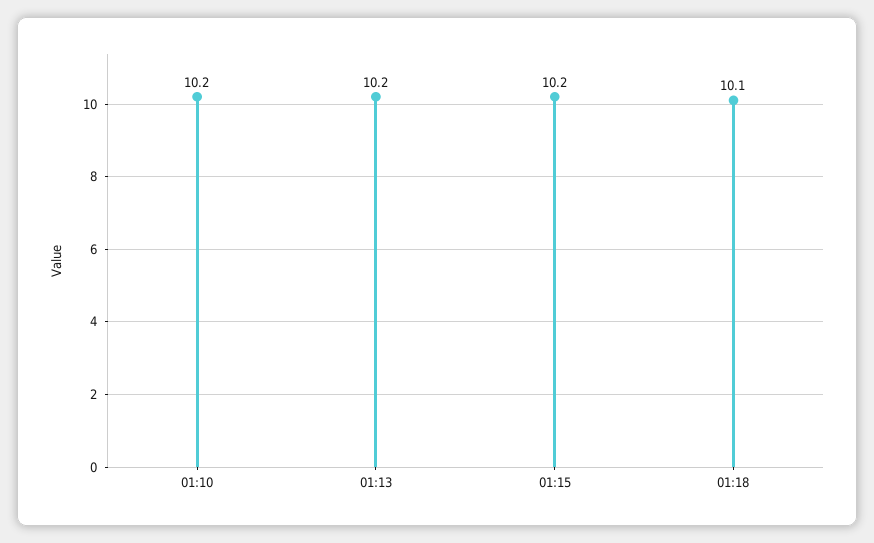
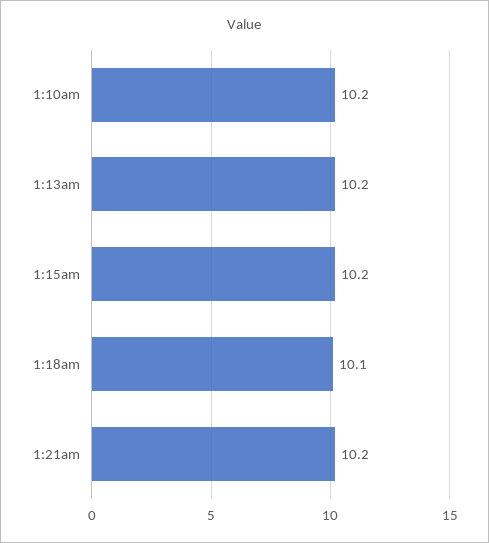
1:21am: none -> 10.2

